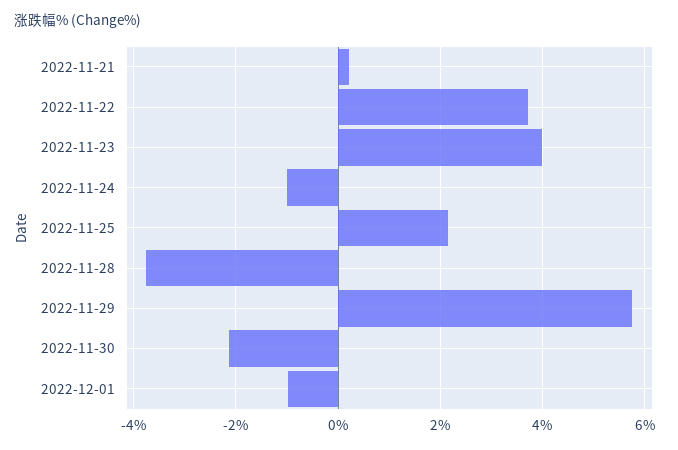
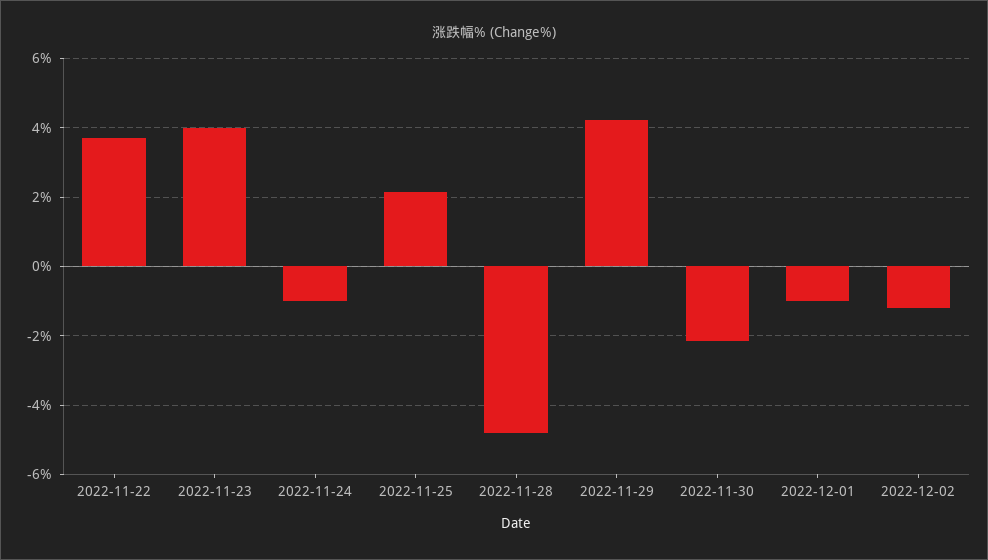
2022-11-21: 0.2 -> none
2022-11-28: -3.8 -> -4.8
2022-11-29: 5.8 -> 4.2
2022-12-02: none -> -1.2

